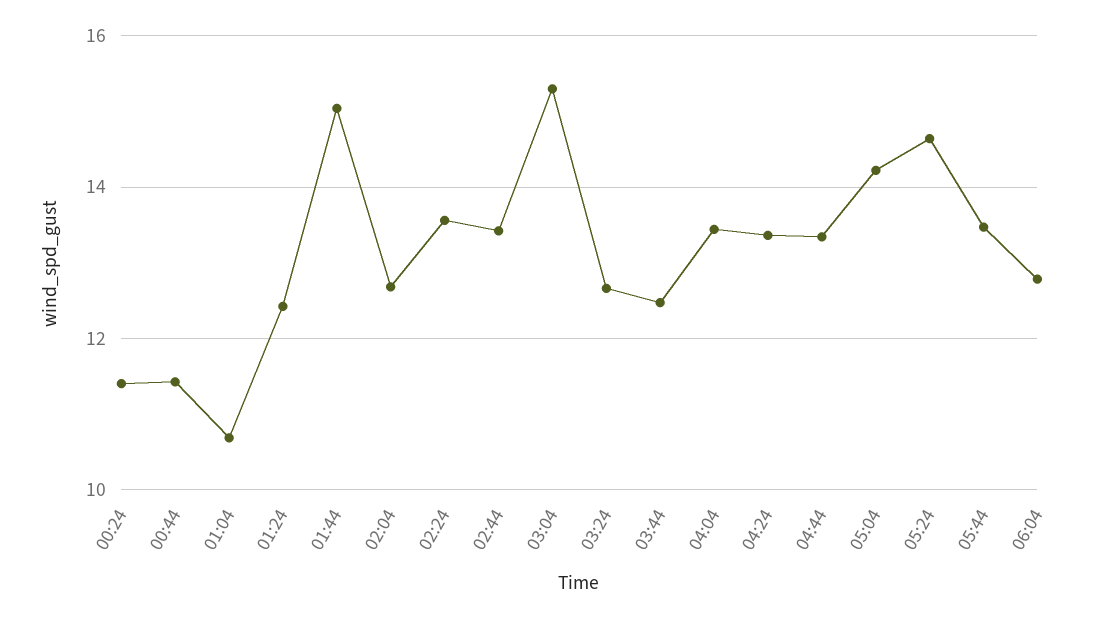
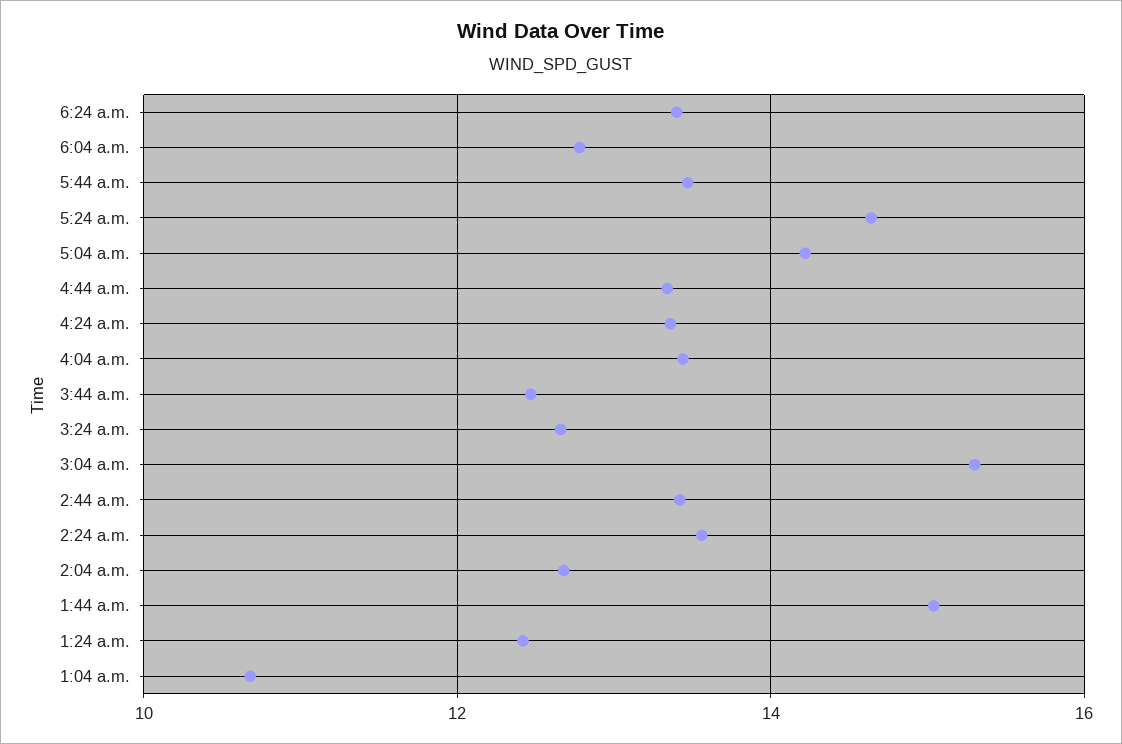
00:24: 11.4 -> none
00:44: 11.4 -> none
6:24 a.m.: none -> 13.4

